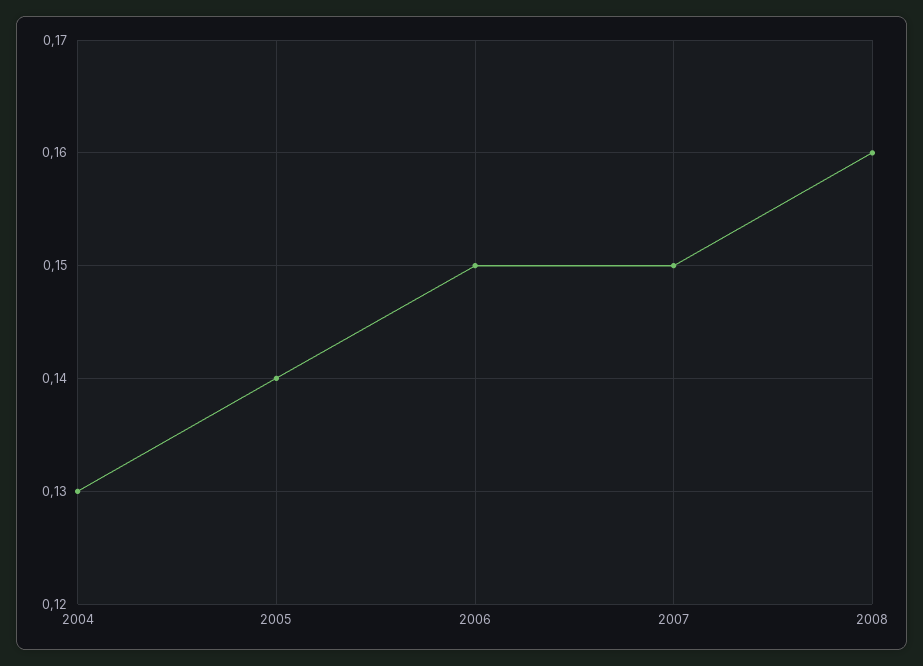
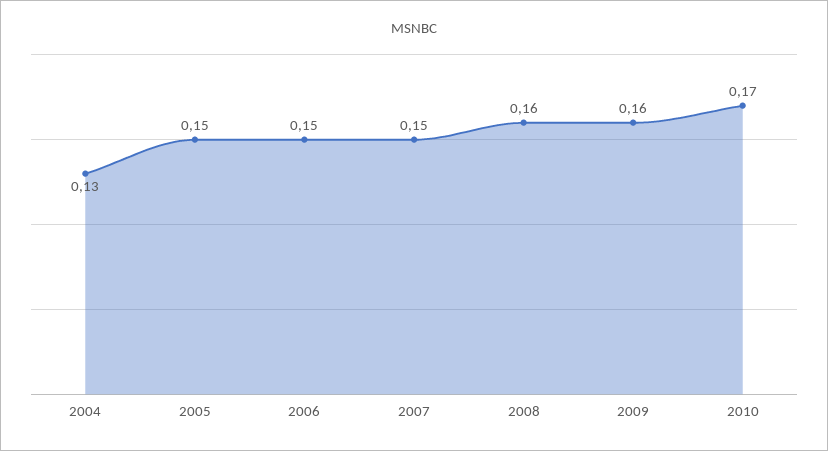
2005: 0.14 -> 0.15
2009: none -> 0.16
2010: none -> 0.17

